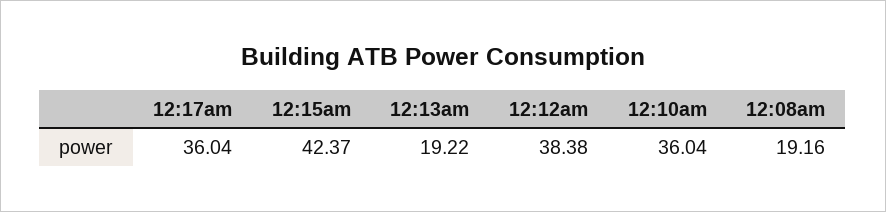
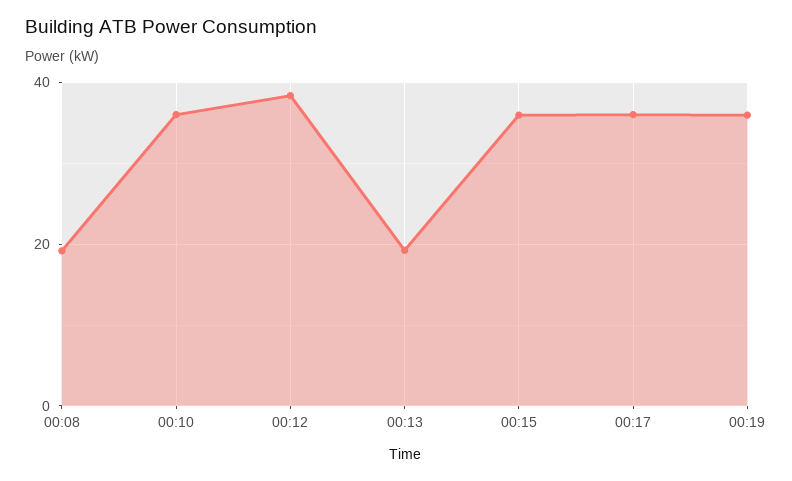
12:15am: 42.37 -> 36
00:19: none -> 36

